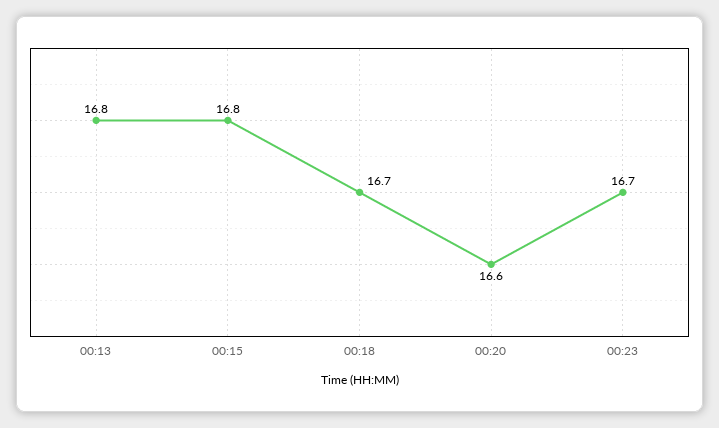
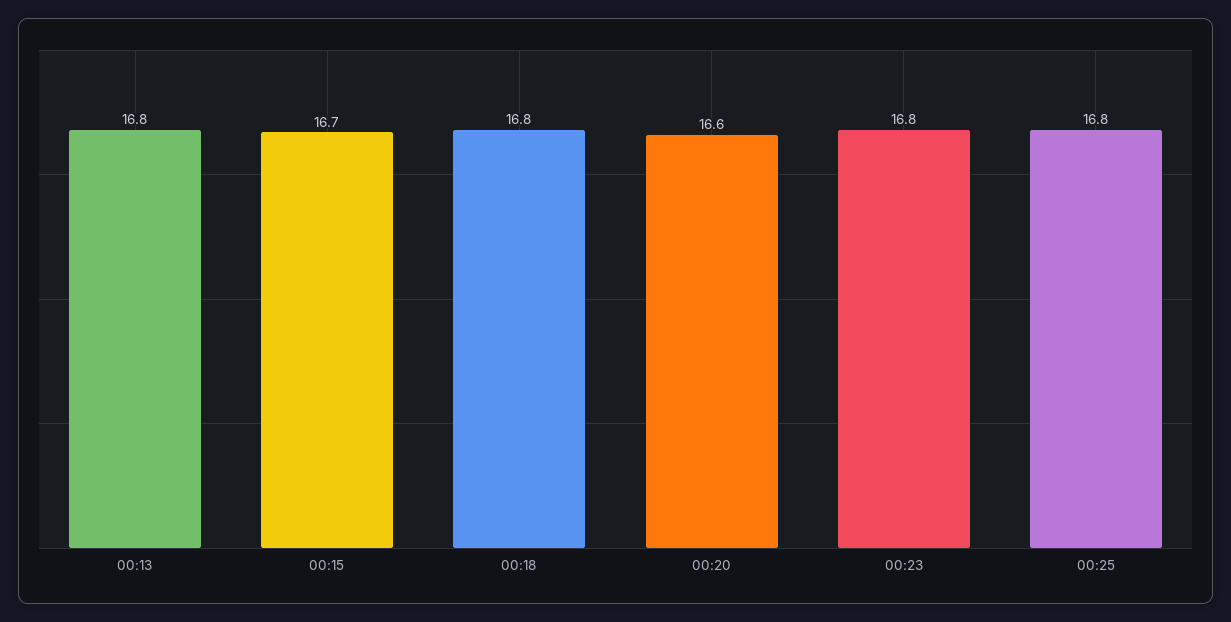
00:15: 16.8 -> 16.7
00:18: 16.7 -> 16.8
00:23: 16.7 -> 16.8
00:25: none -> 16.8

